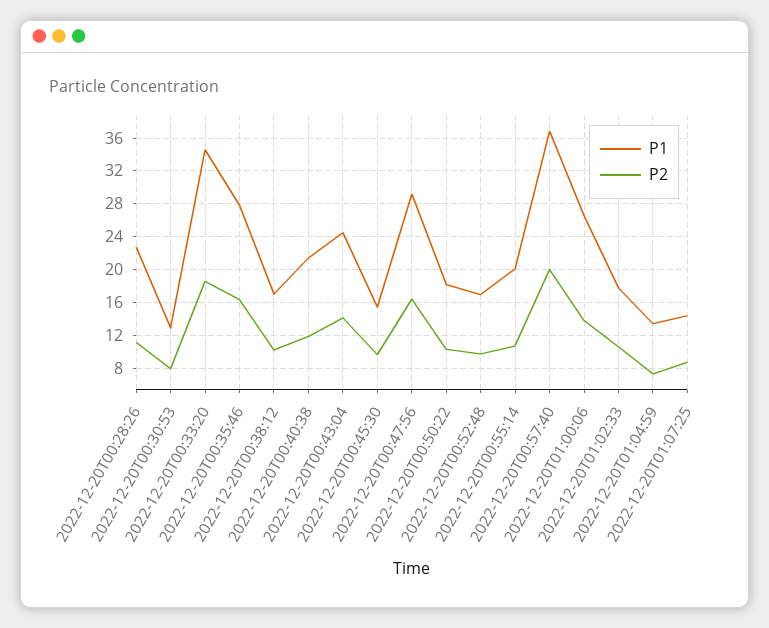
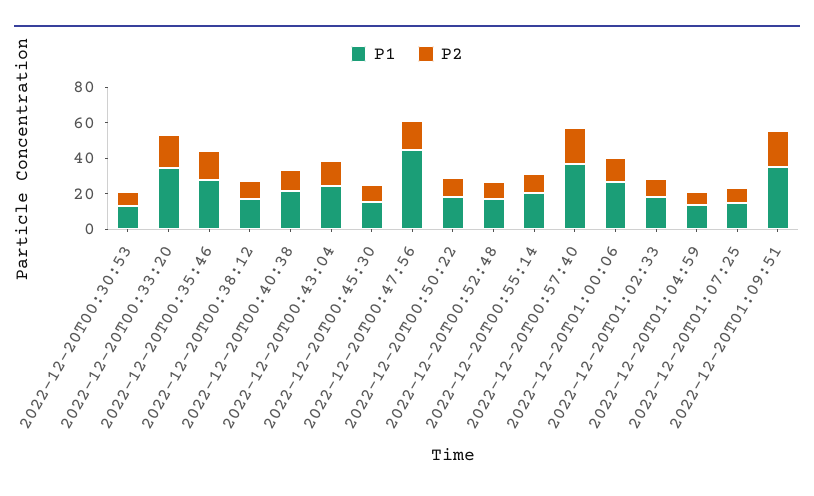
P1, 2022-12-20T00:28:26: 23 -> none
P2, 2022-12-20T00:28:26: 11 -> none
P1, 2022-12-20T00:47:56: 29 -> 45
P1, 2022-12-20T01:09:51: none -> 35
P2, 2022-12-20T01:09:51: none -> 20

